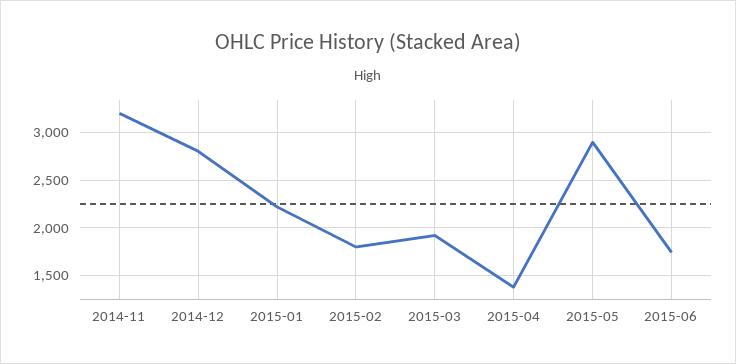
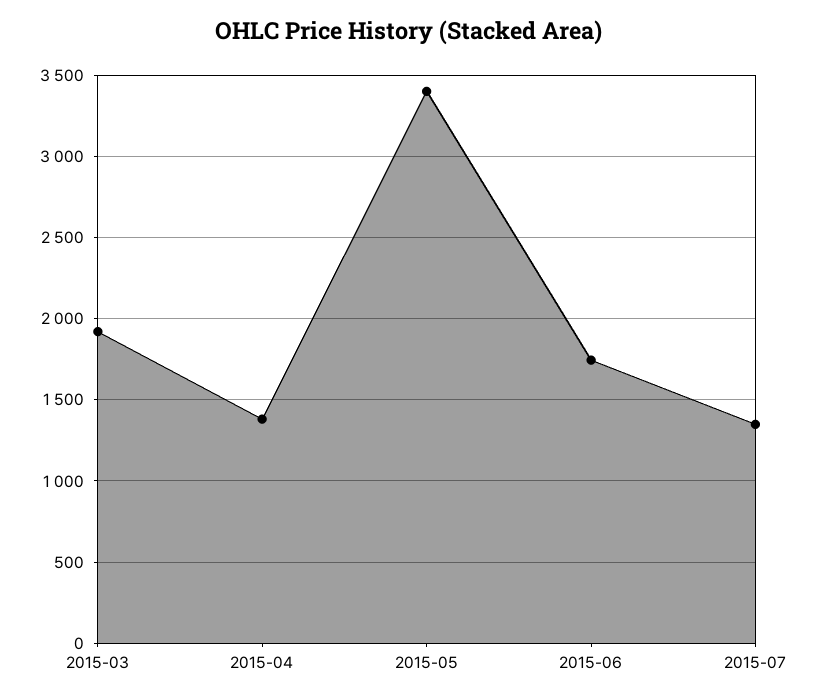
2014-11: 3200 -> none
2014-12: 2800 -> none
2015-01: 2200 -> none
2015-02: 1800 -> none
2015-05: 2900 -> 3400
2015-07: none -> 1350

